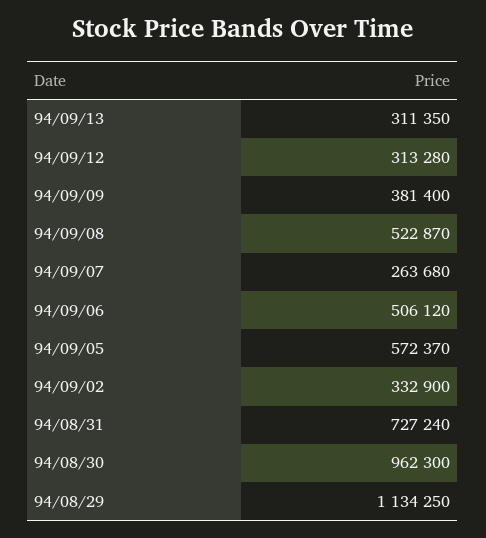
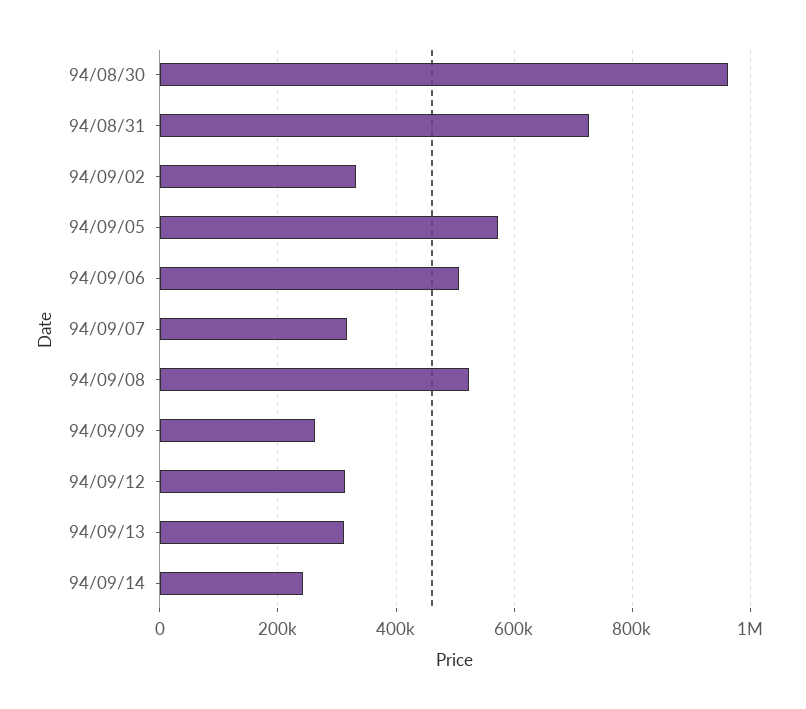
94/09/09: 381400 -> 260000
94/09/07: 263680 -> 320000
94/08/29: 1134250 -> none
94/09/14: none -> 240000

